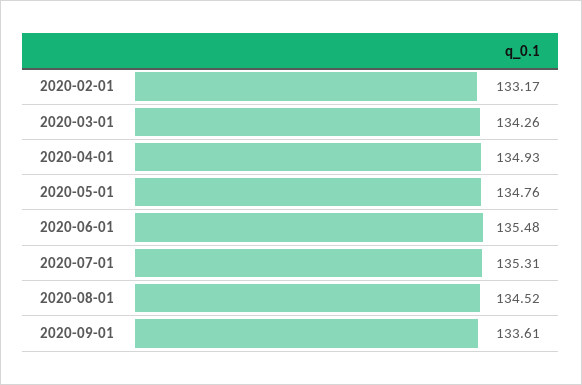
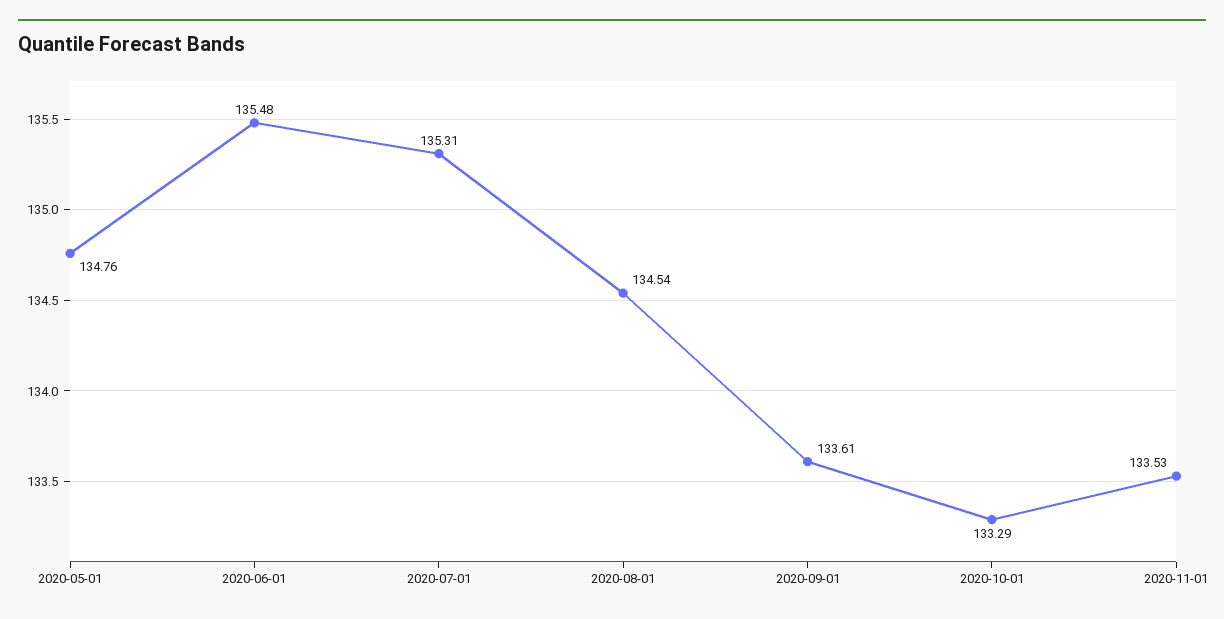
2020-02-01: 133.17 -> none
2020-03-01: 134.26 -> none
2020-04-01: 134.93 -> none
2020-08-01: 134.52 -> 134.54
2020-10-01: none -> 133.29
2020-11-01: none -> 133.53

